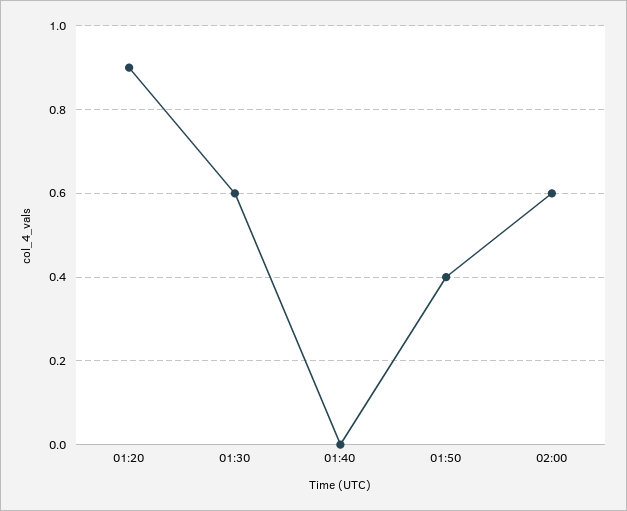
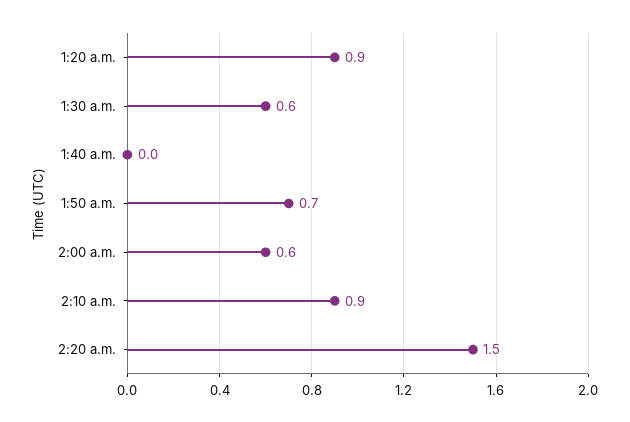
01:50: 0.4 -> 0.7
2:10 a.m.: none -> 0.9
2:20 a.m.: none -> 1.5

